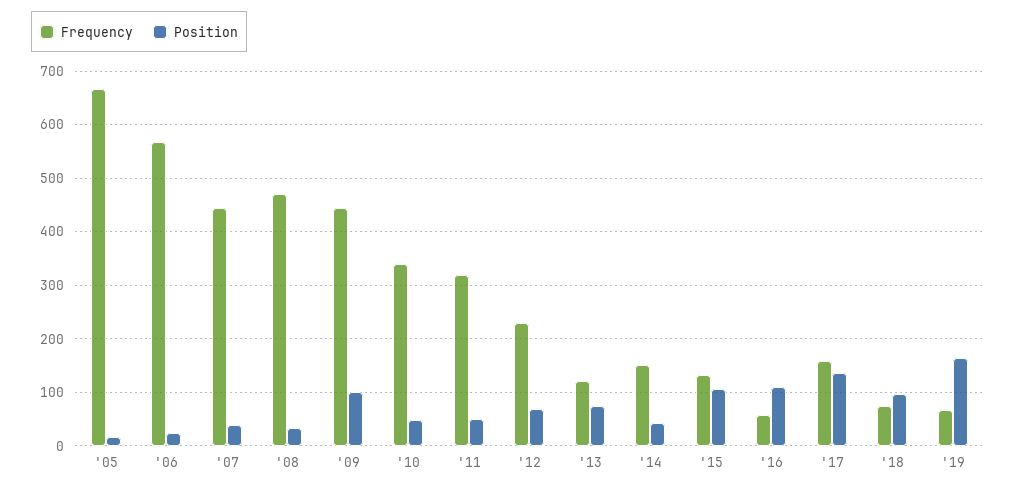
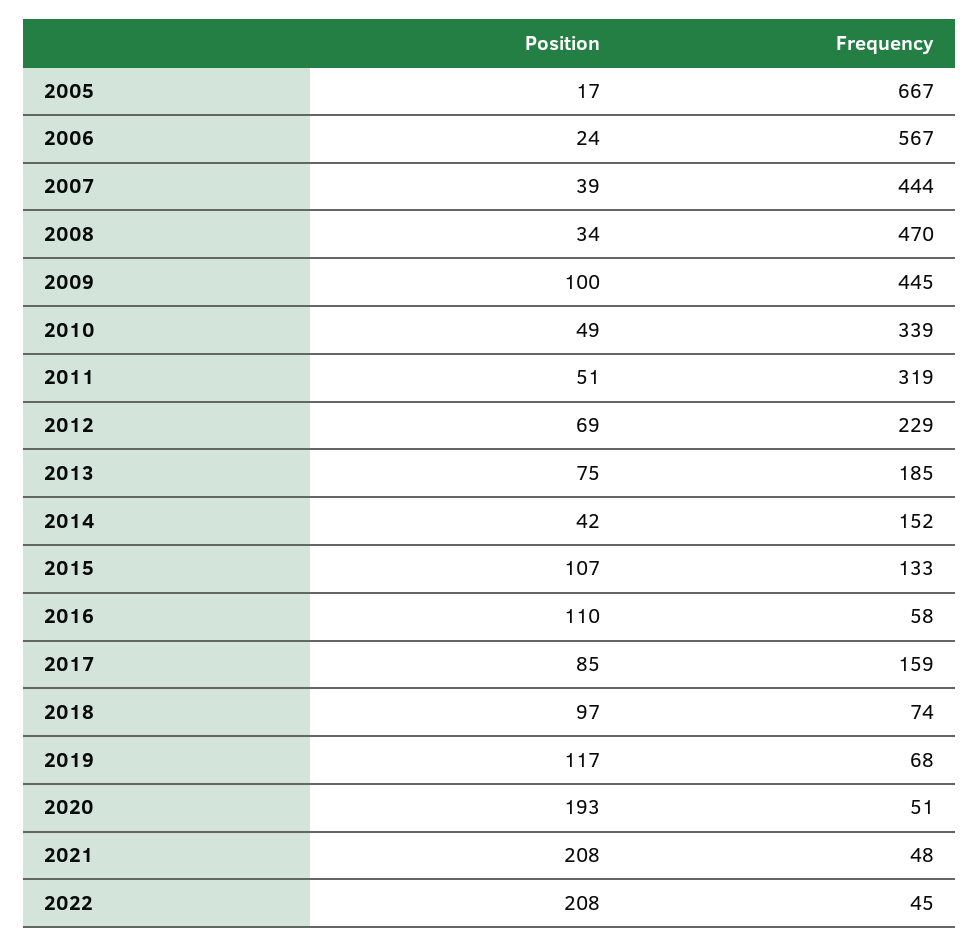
Frequency, '13: 120 -> 185
Position, '17: 140 -> 85
Position, '19: 160 -> 117
Position, 2020: none -> 193
Frequency, 2020: none -> 51
Position, 2021: none -> 208
Frequency, 2021: none -> 48
Position, 2022: none -> 208
Frequency, 2022: none -> 45

